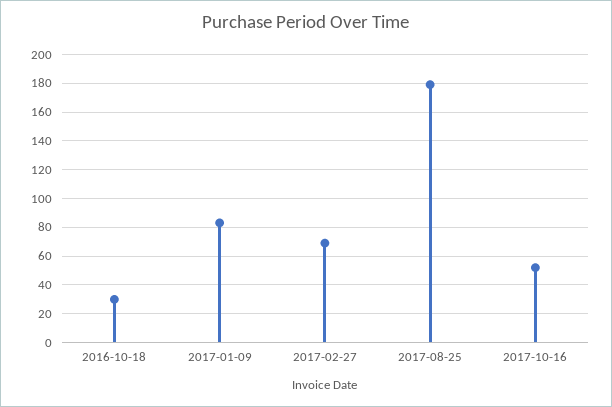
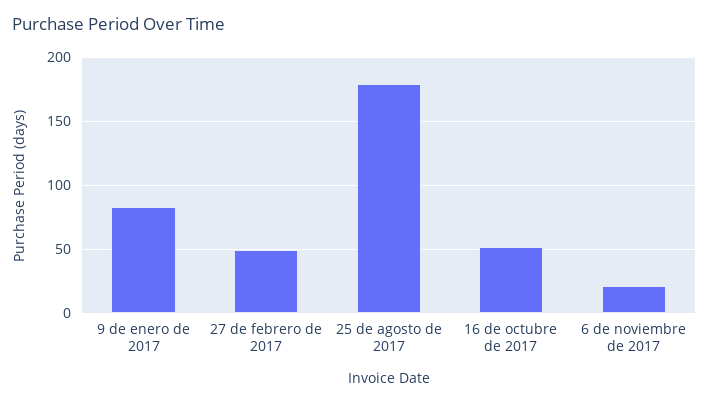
2016-10-18: 30 -> none
2017-02-27: 70 -> 50
6 de noviembre de 2017: none -> 20

